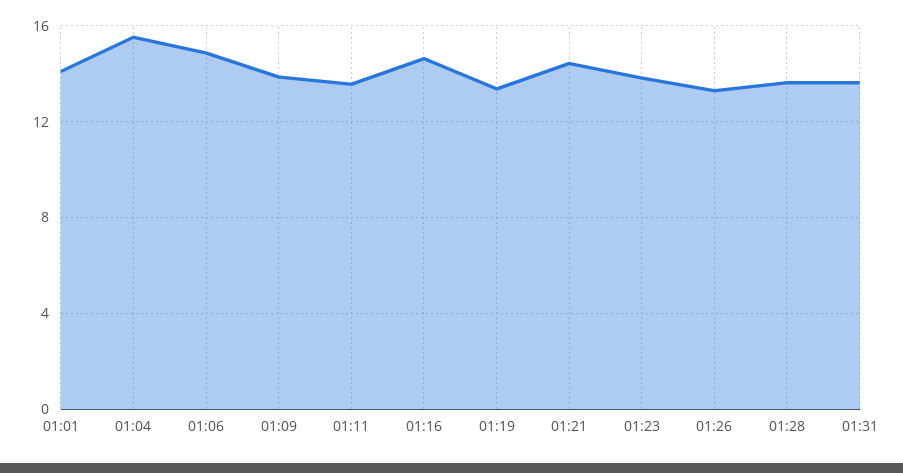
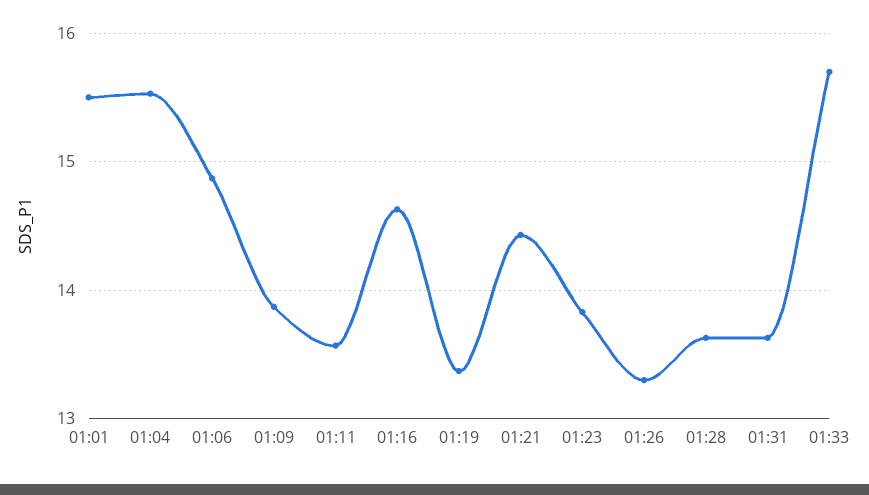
01:01: 14 -> 15.5
01:33: none -> 15.7

